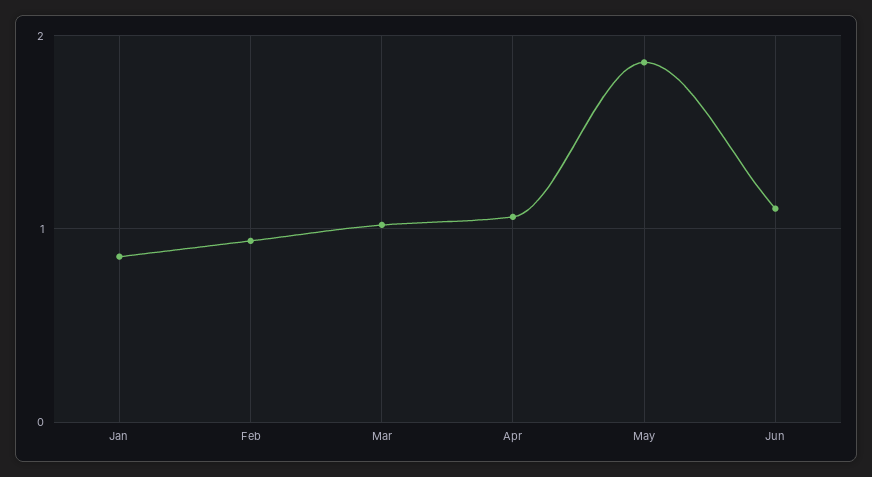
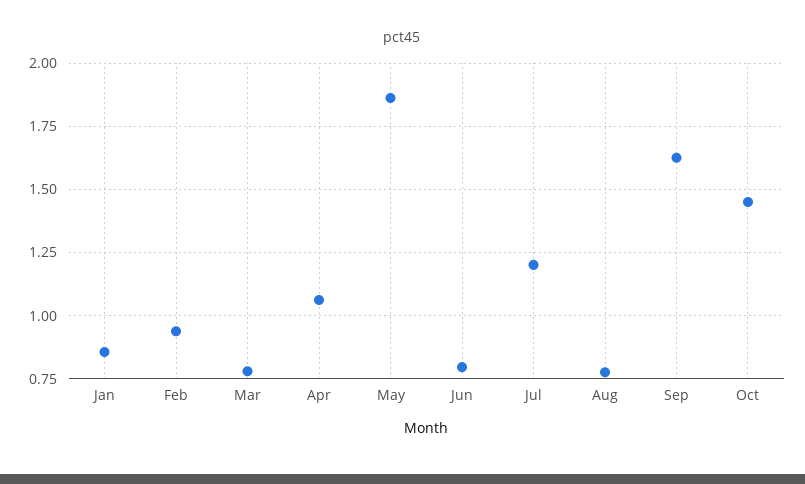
Mar: 1 -> 0.775
Jun: 1.1 -> 0.8
Jul: none -> 1.2
Aug: none -> 0.775
Sep: none -> 1.625
Oct: none -> 1.45

